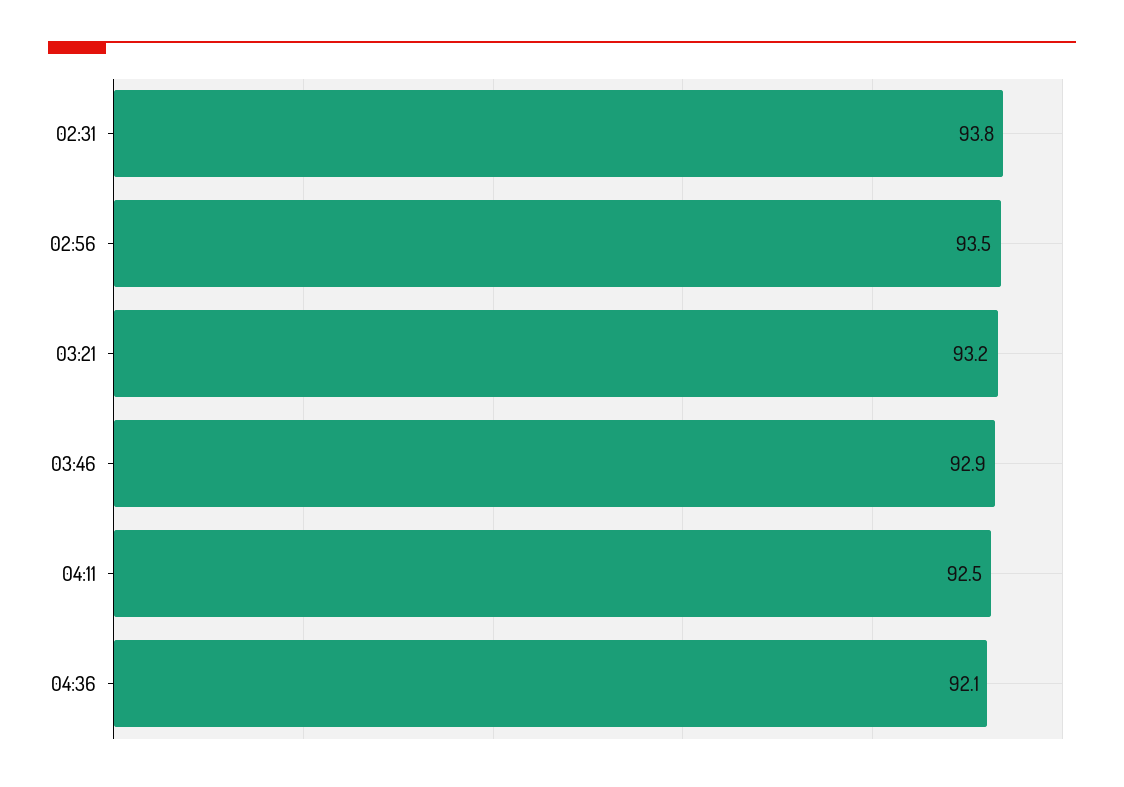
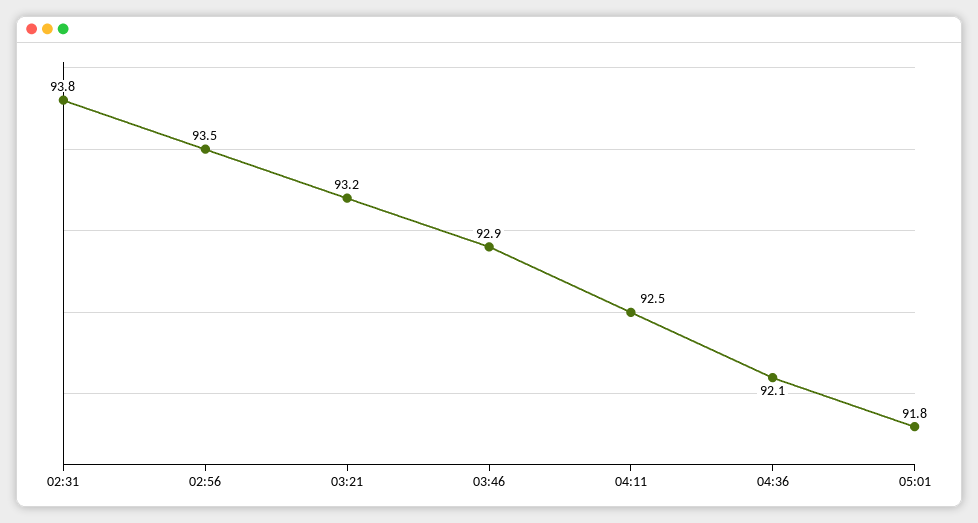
05:01: none -> 91.8

